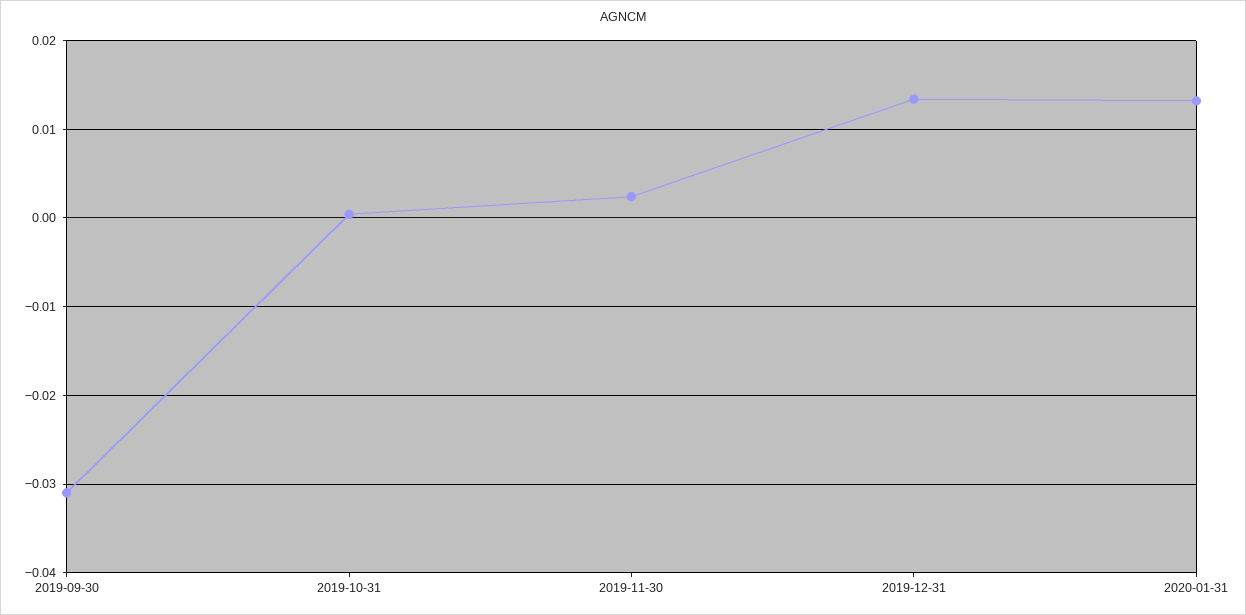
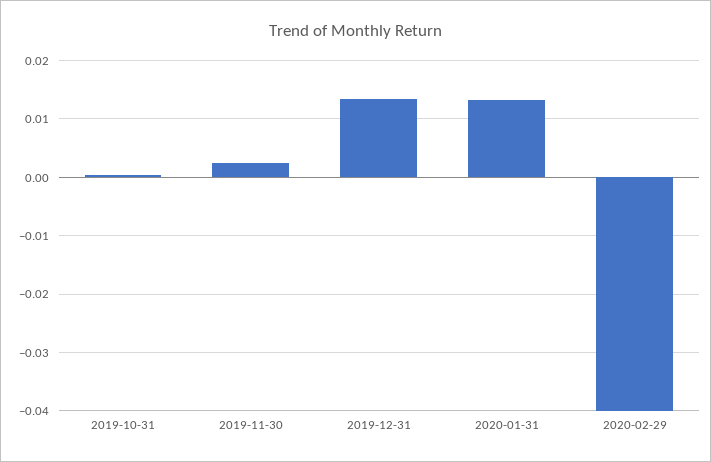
2019-09-30: -0.031 -> none
2020-02-29: none -> -0.04

